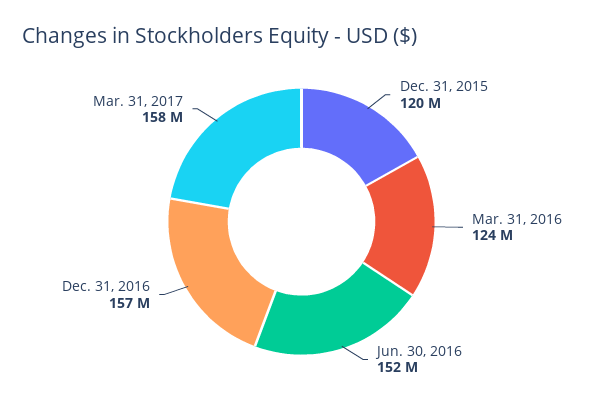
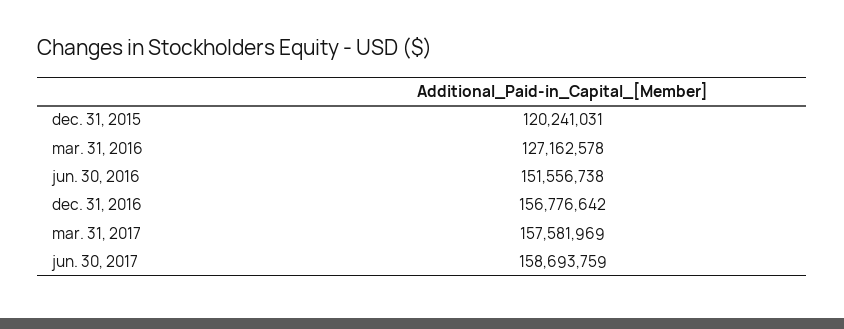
Mar. 31, 2016: 124000000 -> 127162578
jun. 30, 2017: none -> 158693759

